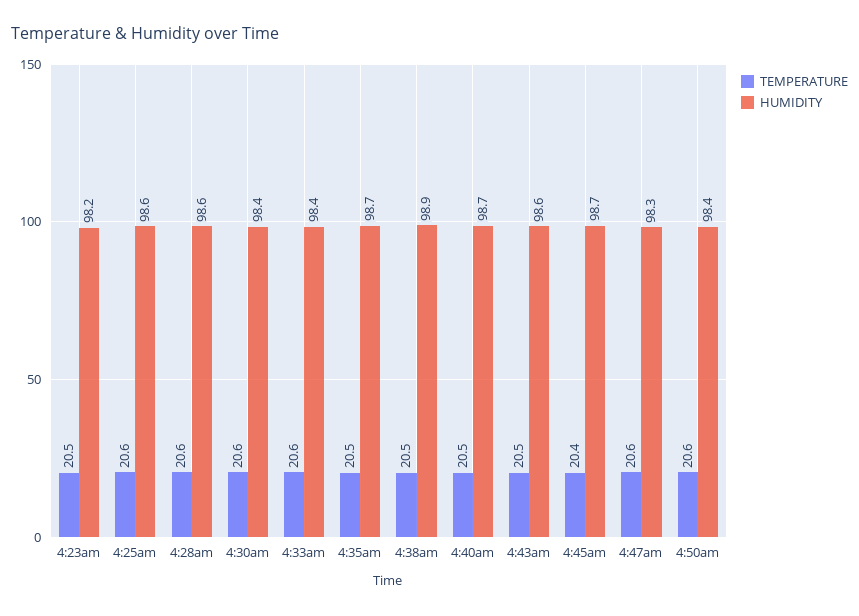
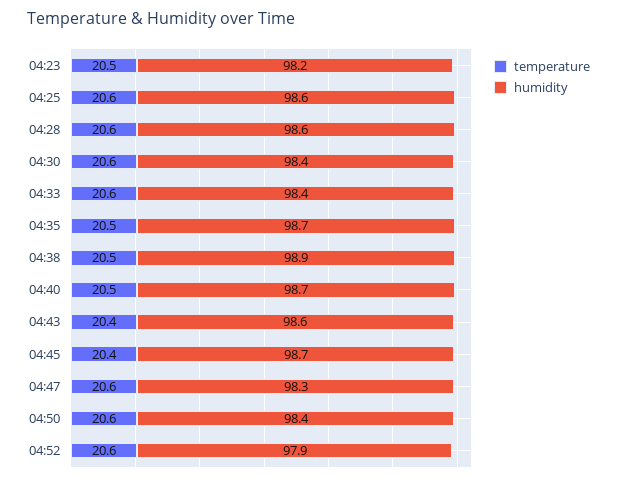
TEMPERATURE, 4:43am: 20.5 -> 20.4
TEMPERATURE, 04:52: none -> 20.6
HUMIDITY, 04:52: none -> 97.9

